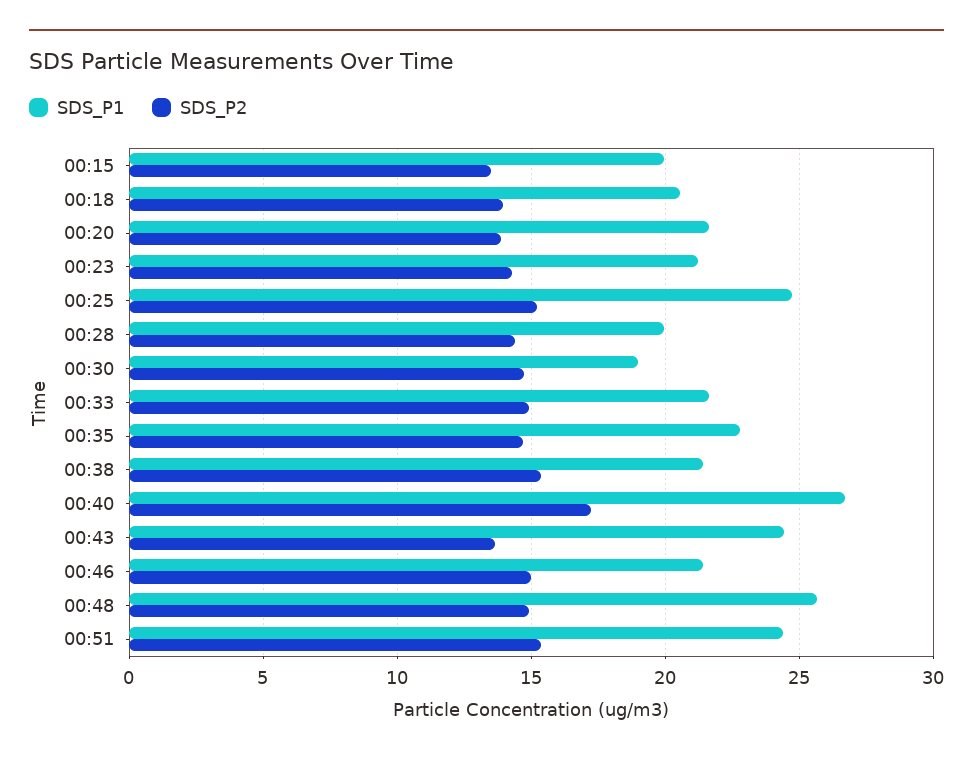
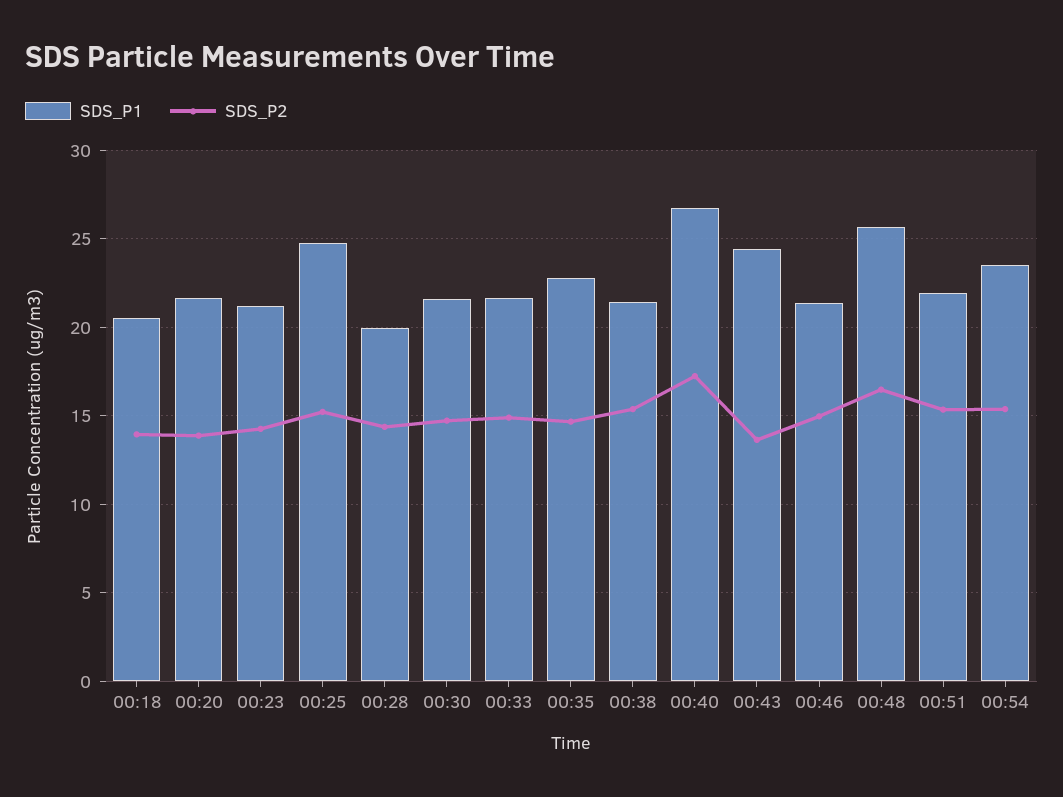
SDS_P1, 00:15: 20 -> none
SDS_P2, 00:15: 13.5 -> none
SDS_P1, 00:30: 19 -> 21.5
SDS_P2, 00:48: 15 -> 16.5
SDS_P1, 00:51: 24.5 -> 22
SDS_P1, 00:54: none -> 23.5
SDS_P2, 00:54: none -> 15.5

